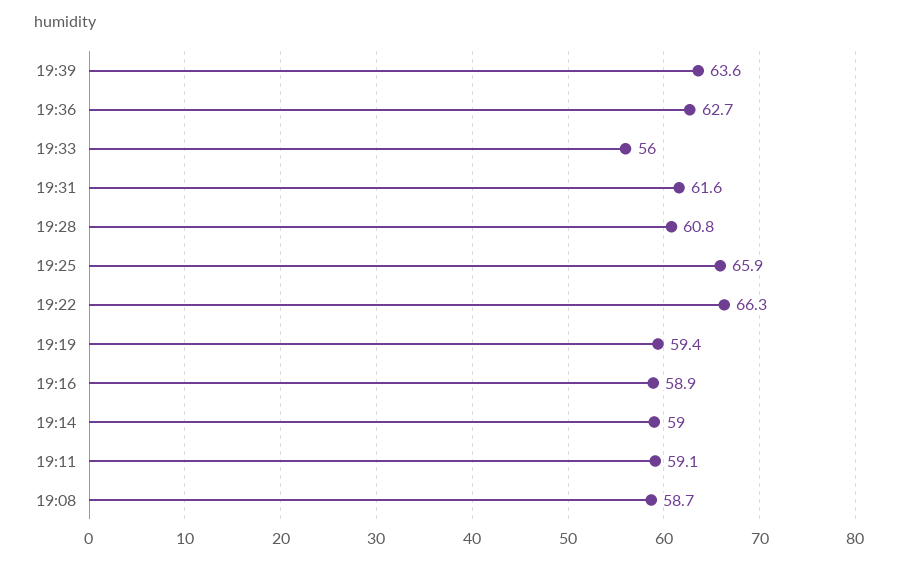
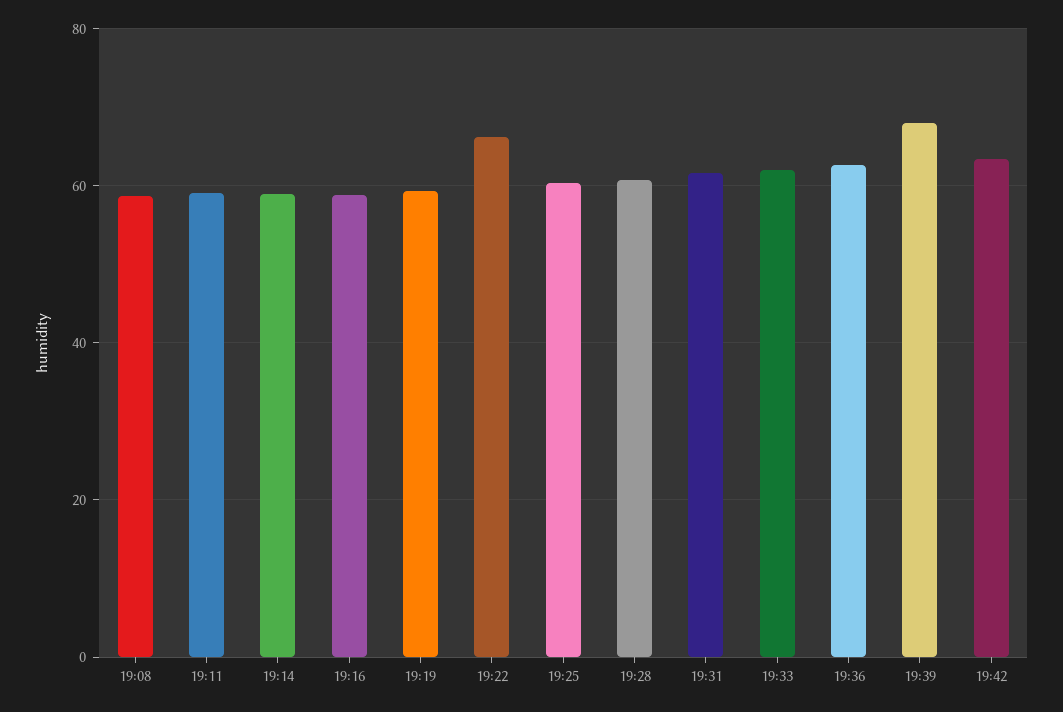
19:39: 63.6 -> 68
19:33: 56 -> 62
19:25: 65.9 -> 60
19:42: none -> 64

